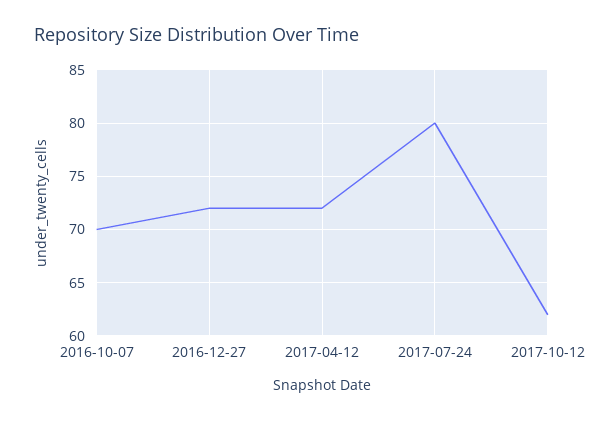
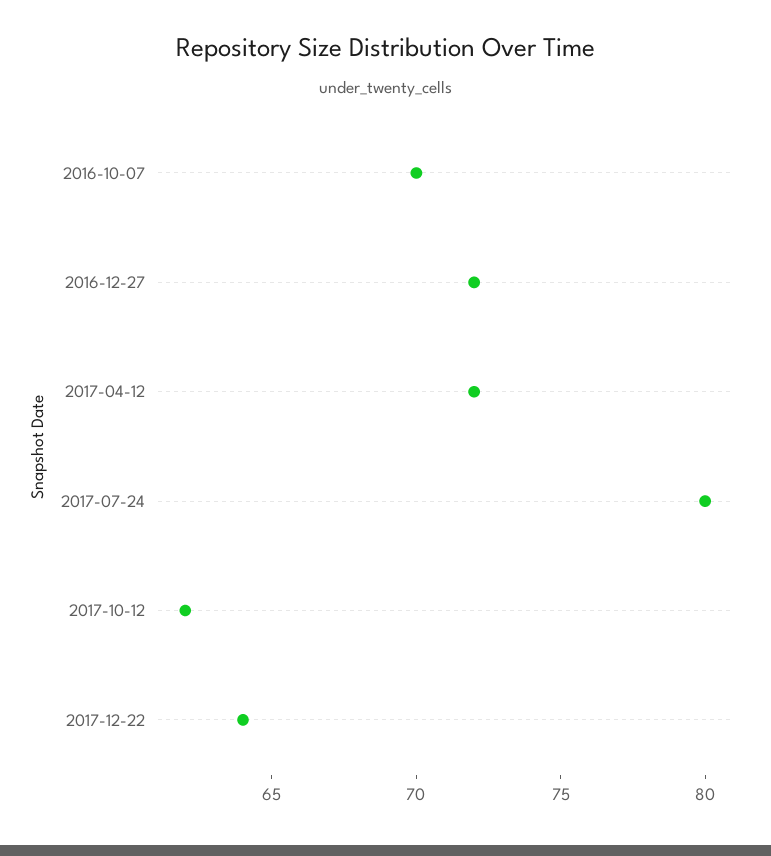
2017-12-22: none -> 64

